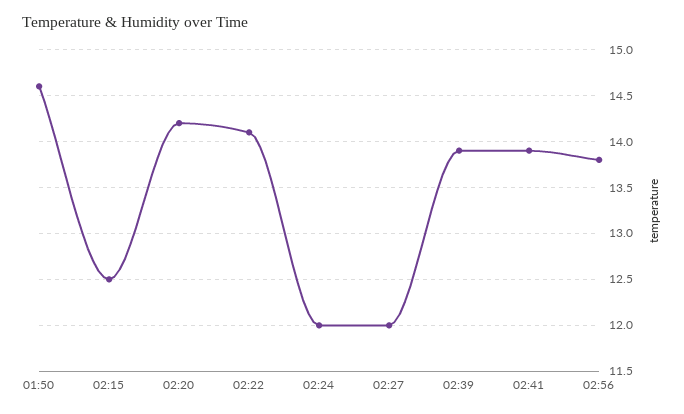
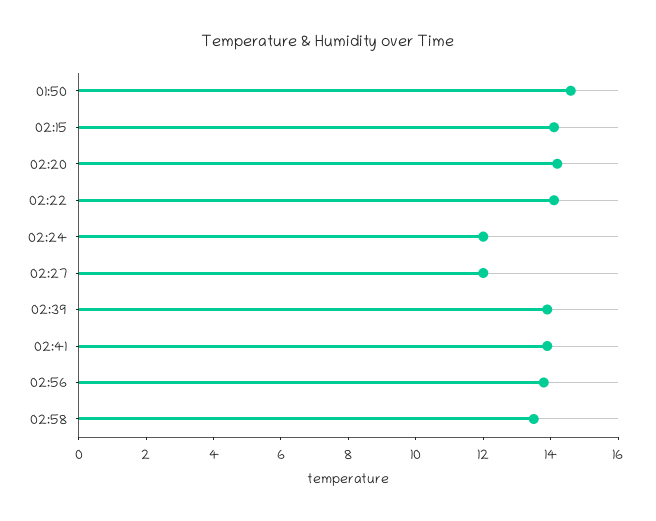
02:15: 12.5 -> 14
02:58: none -> 13.5

